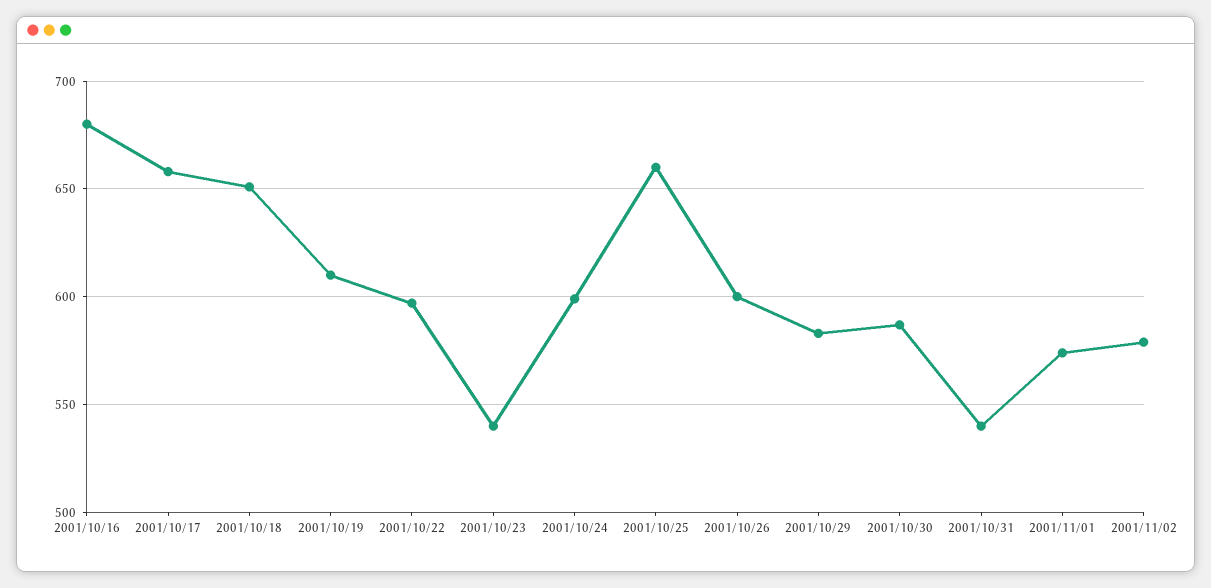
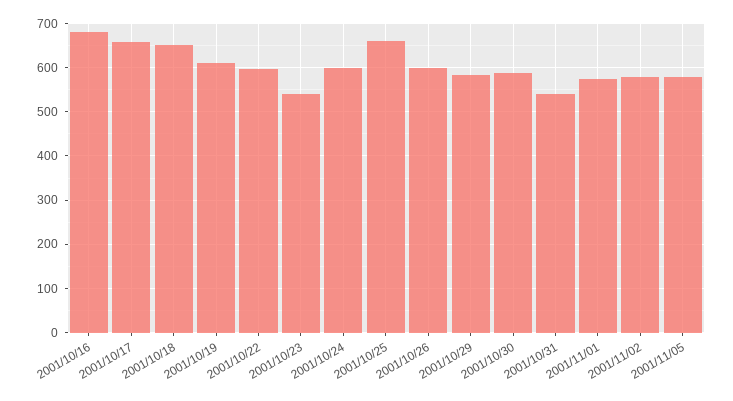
2001/11/05: none -> 580

